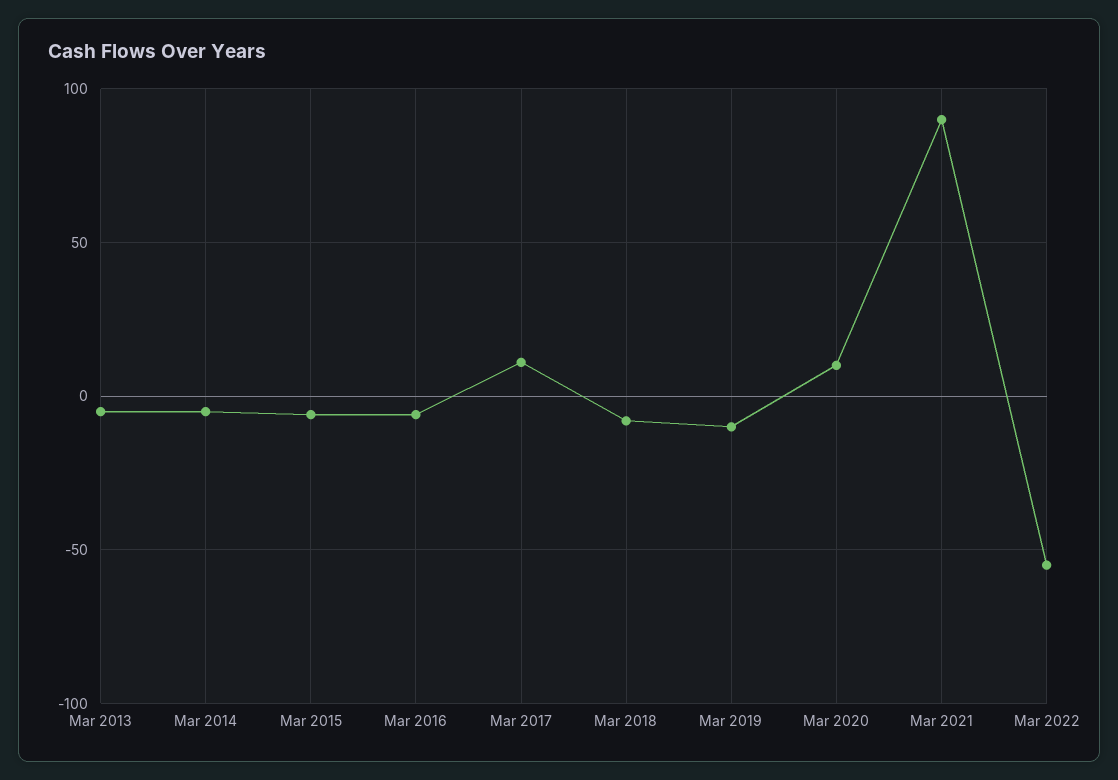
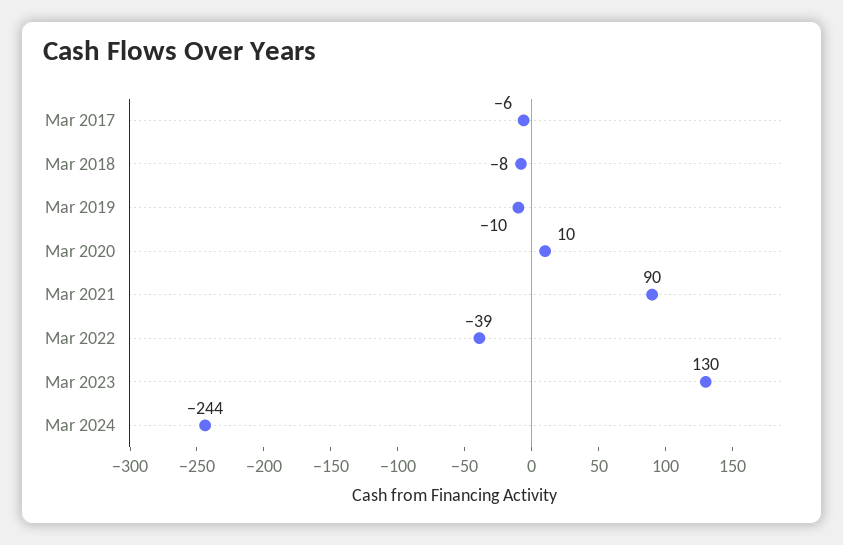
Mar 2013: -5 -> none
Mar 2014: -5 -> none
Mar 2015: -5 -> none
Mar 2016: -5 -> none
Mar 2017: 10 -> -6
Mar 2022: -55 -> -39
Mar 2023: none -> 130
Mar 2024: none -> -244

